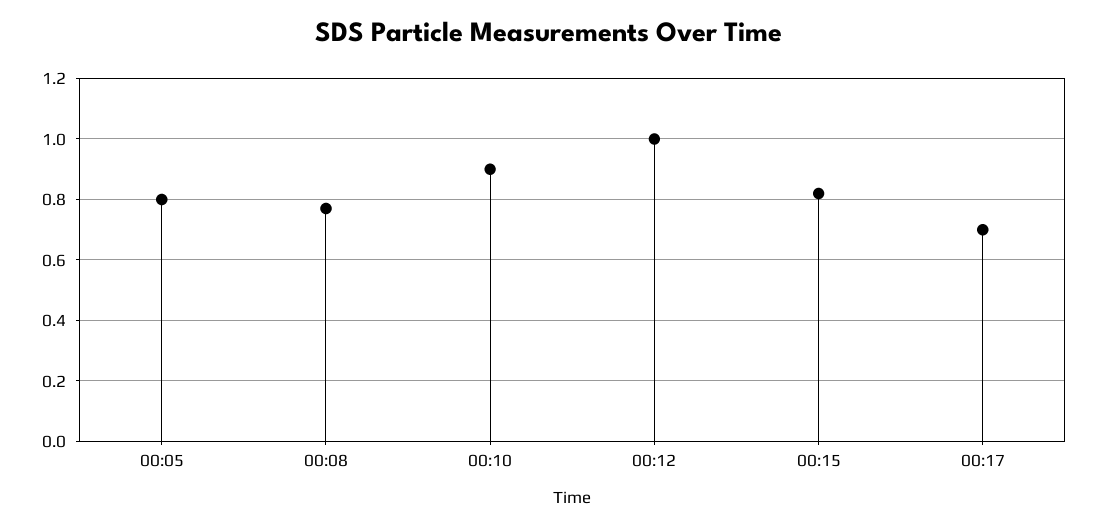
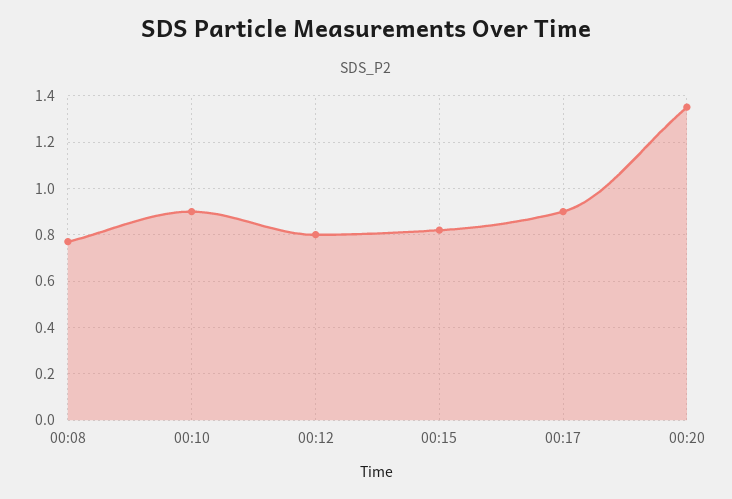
00:05: 0.8 -> none
00:12: 1 -> 0.8
00:17: 0.7 -> 0.9
00:20: none -> 1.35

